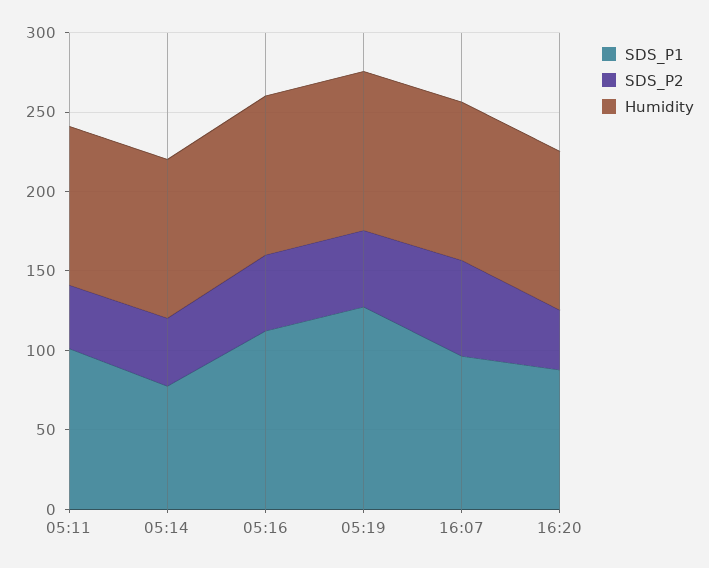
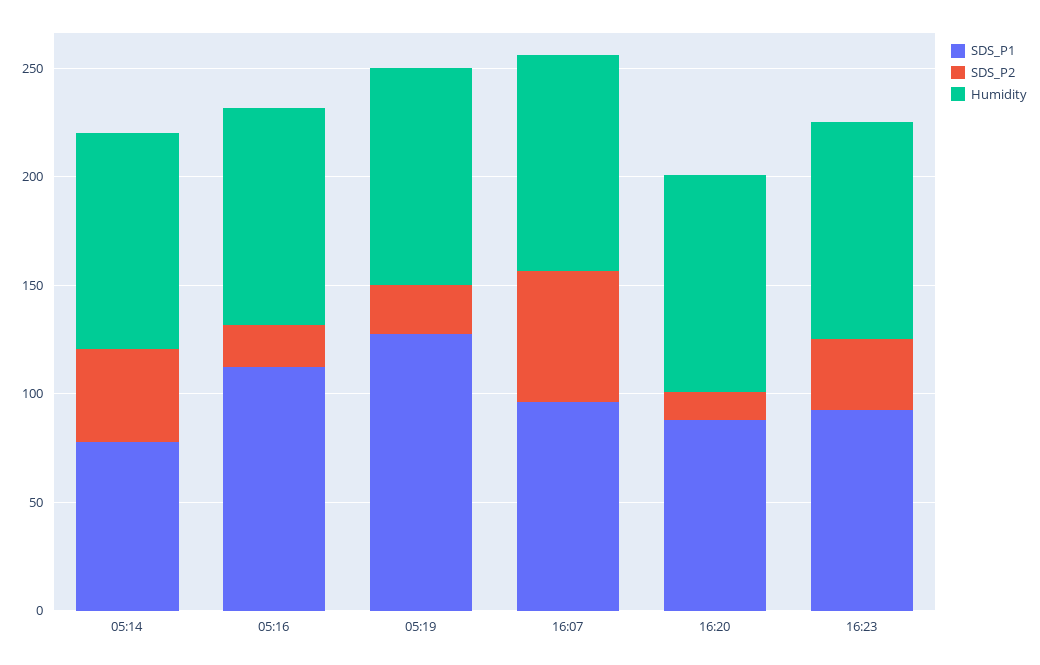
SDS_P1, 05:11: 100 -> none
SDS_P2, 05:11: 40 -> none
Humidity, 05:11: 100 -> none
SDS_P2, 05:16: 50 -> 20
SDS_P2, 05:19: 50 -> 20
SDS_P2, 16:20: 40 -> 10
SDS_P1, 16:23: none -> 90
SDS_P2, 16:23: none -> 30
Humidity, 16:23: none -> 100

